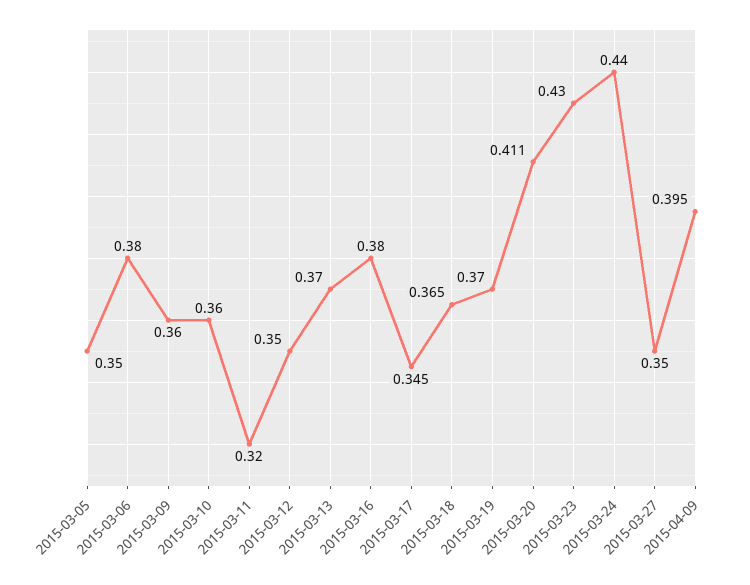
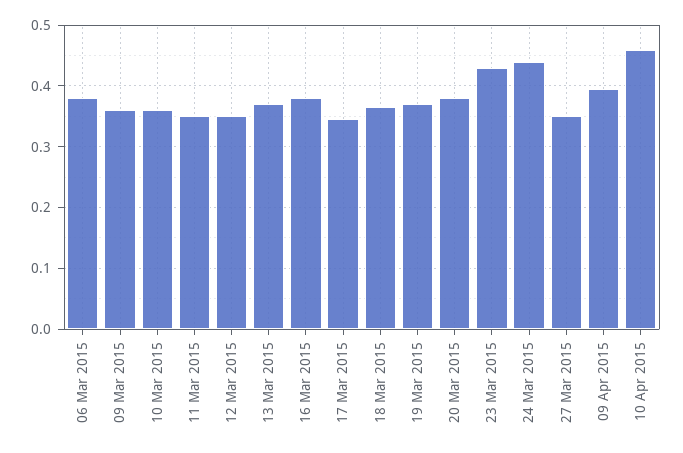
2015-03-05: 0.35 -> none
2015-03-11: 0.32 -> 0.35
2015-03-20: 0.411 -> 0.38
10 Apr 2015: none -> 0.46

